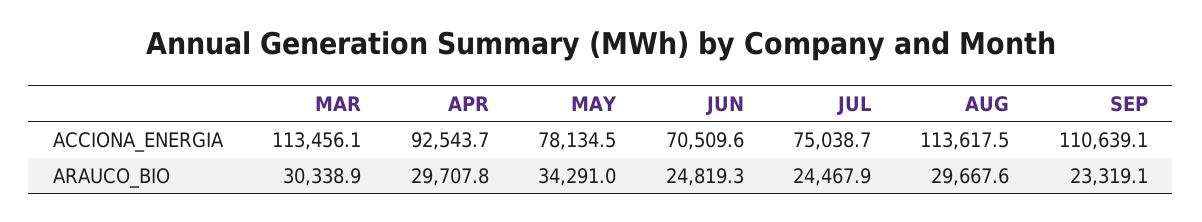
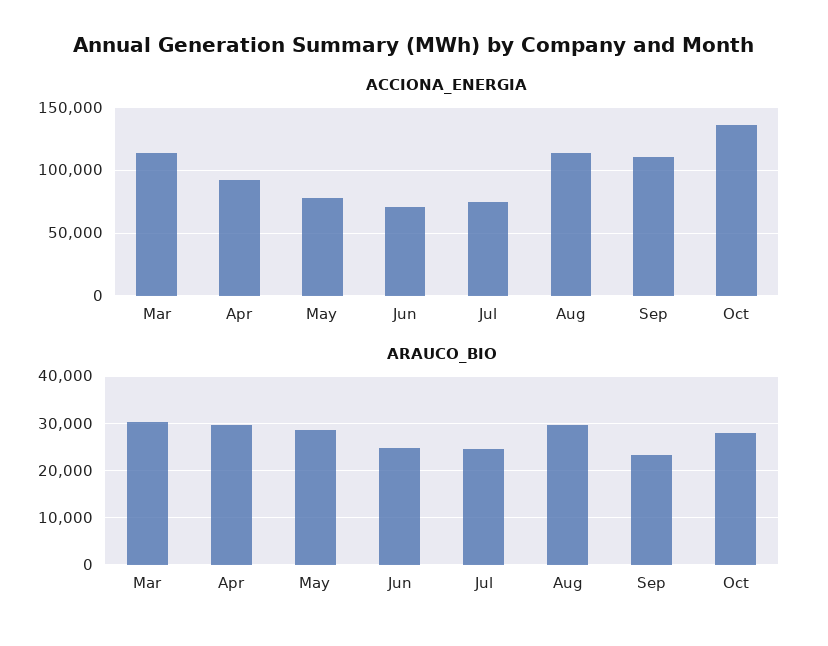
ARAUCO_BIO, MAY: 34291 -> 28000
ACCIONA_ENERGIA, Oct: none -> 135000
ARAUCO_BIO, Oct: none -> 28000

